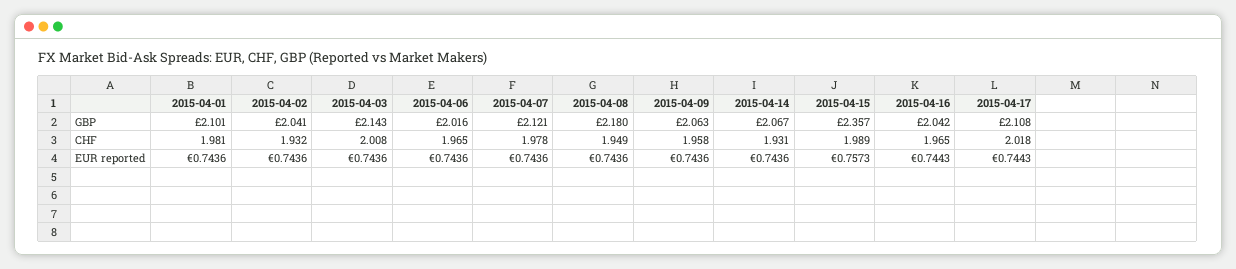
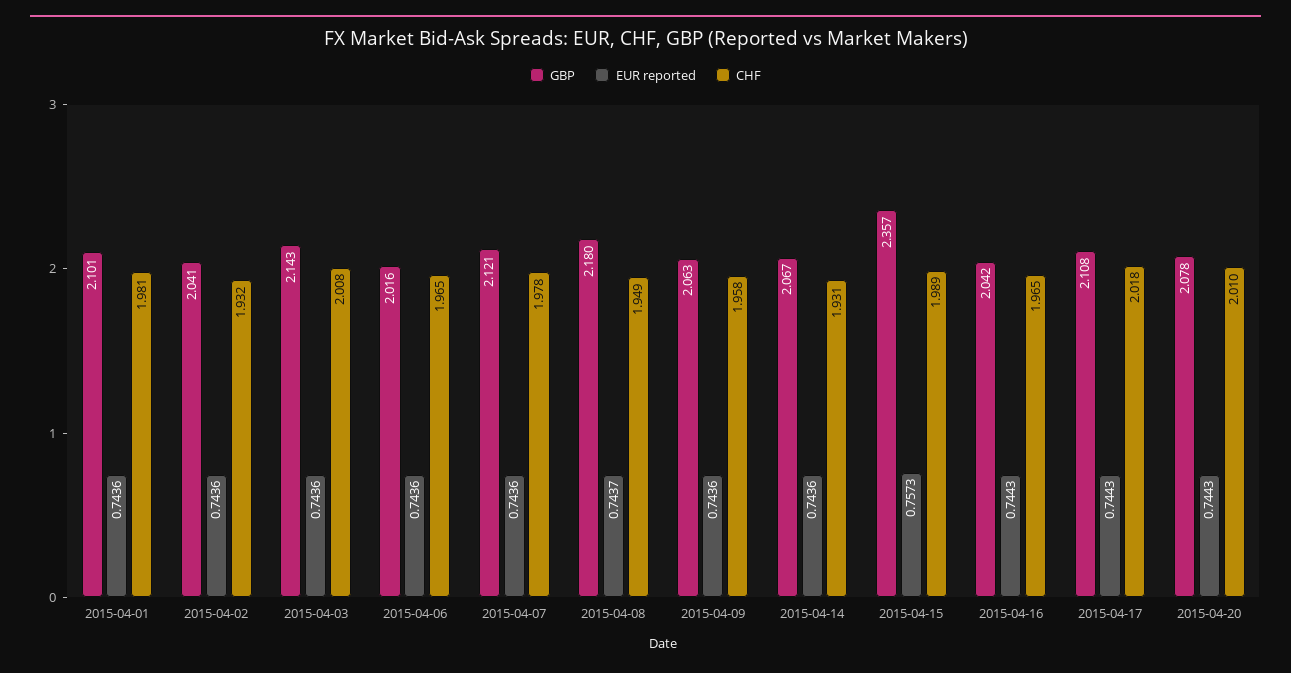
EUR reported, 2015-04-08: 0.7436 -> 0.7437
GBP, 2015-04-20: none -> 2.078
EUR reported, 2015-04-20: none -> 0.7443
CHF, 2015-04-20: none -> 2.01

